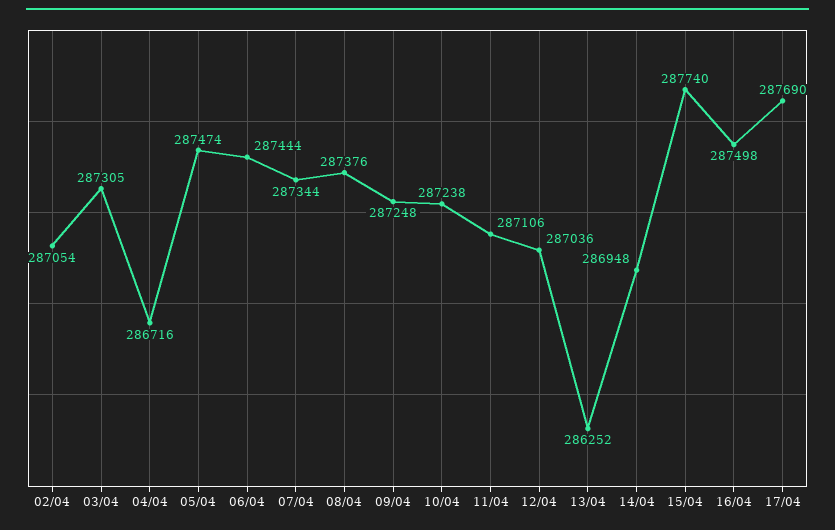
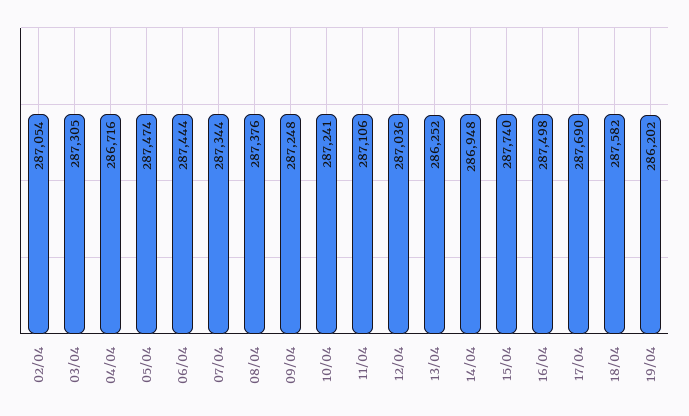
10/04: 287238 -> 287241
18/04: none -> 287582
19/04: none -> 286202

